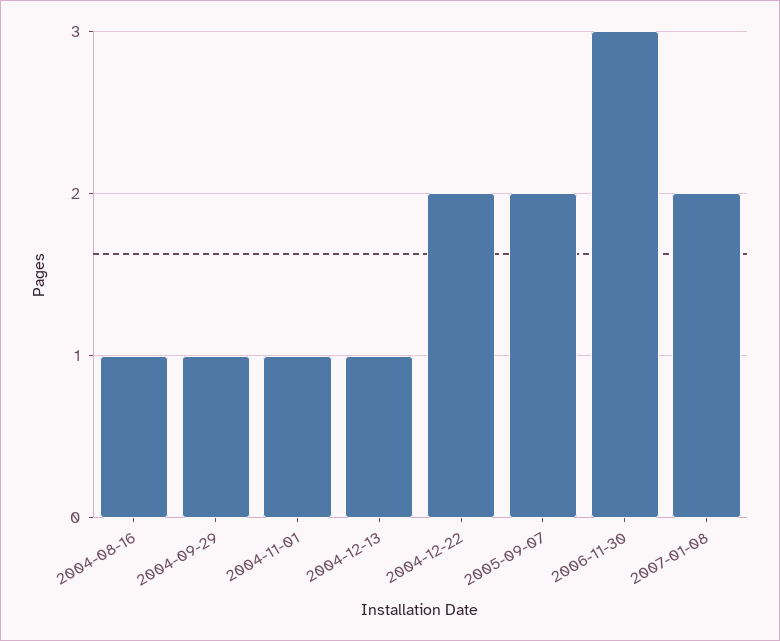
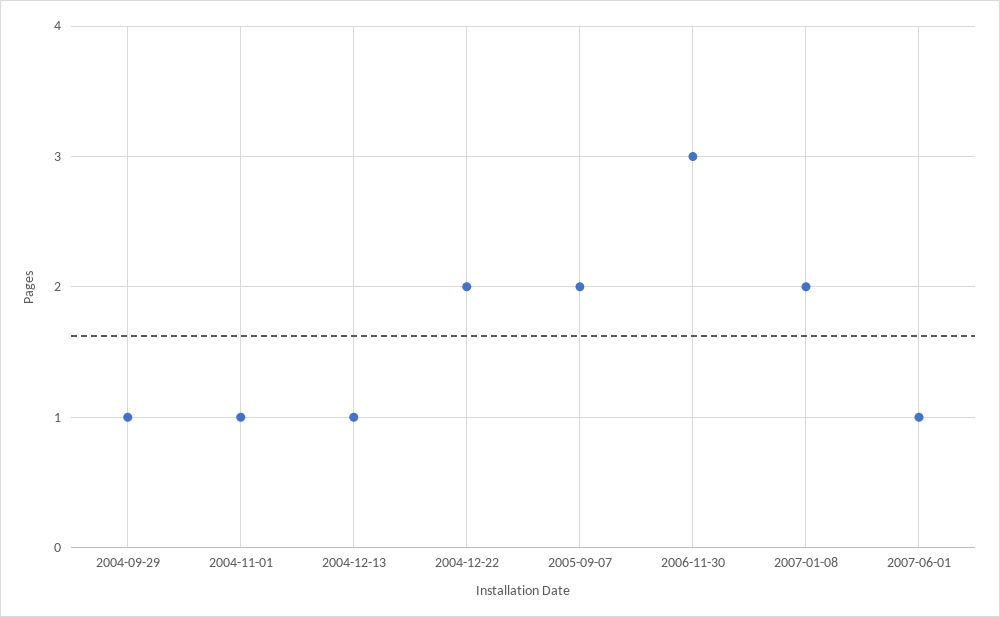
2004-08-16: 1 -> none
2007-06-01: none -> 1

